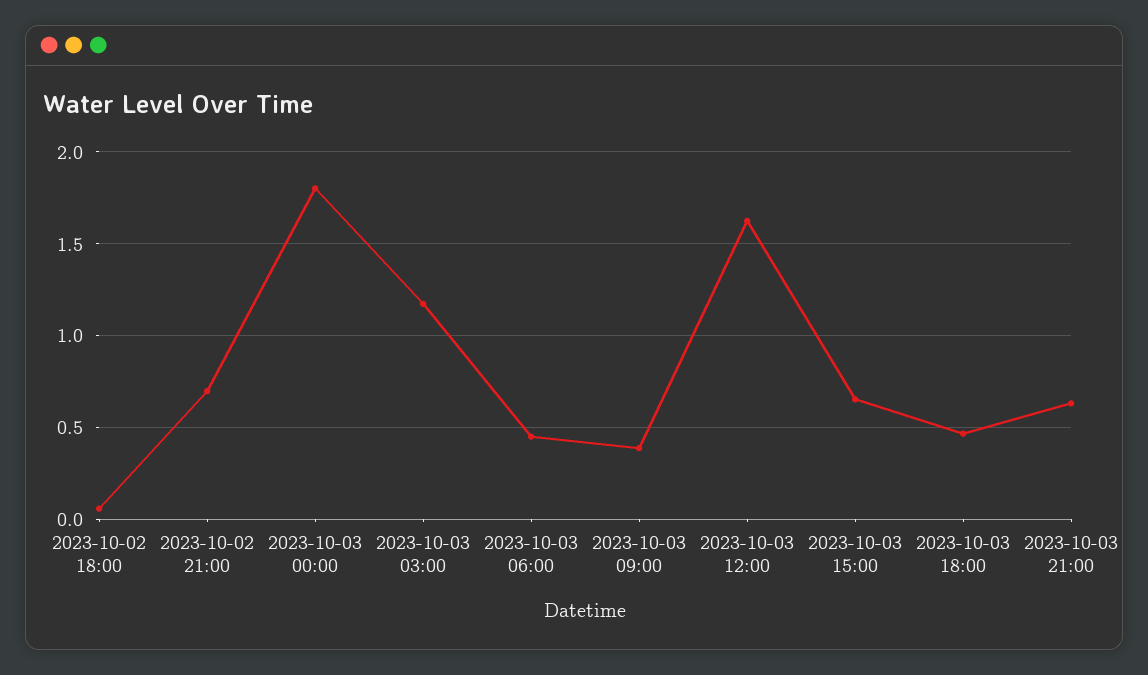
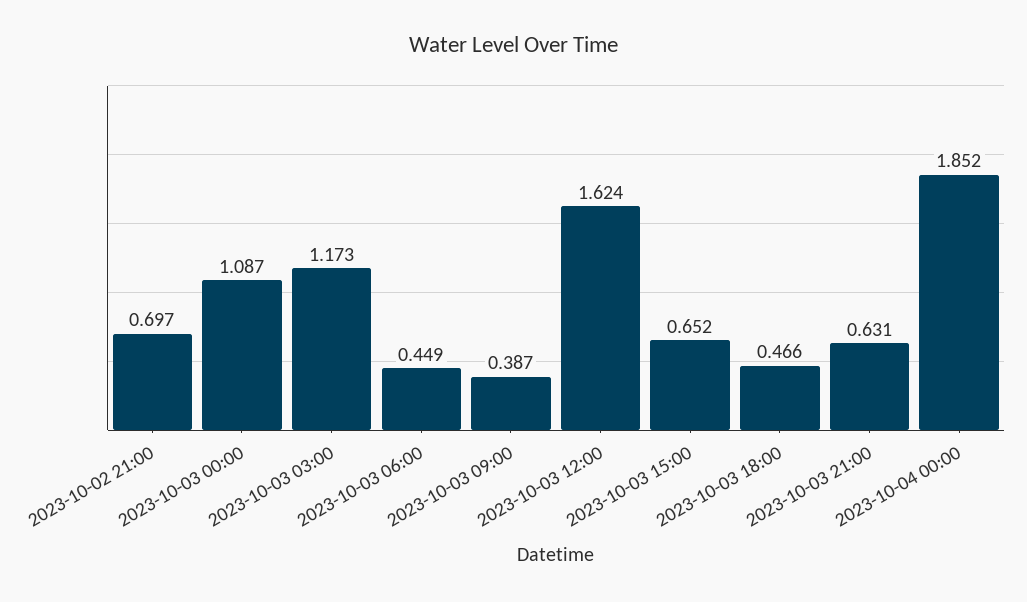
2023-10-02 18:00: 0.05 -> none
2023-10-03 00:00: 1.8 -> 1.087
2023-10-04 00:00: none -> 1.852

